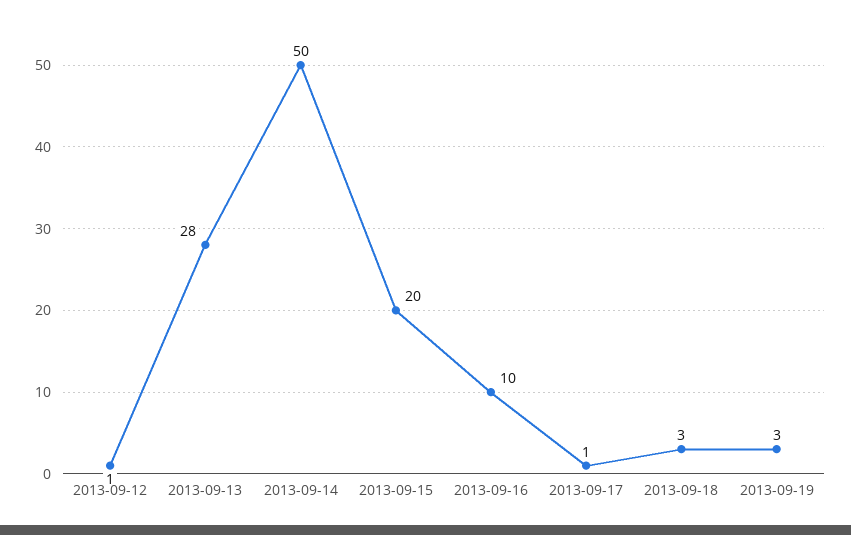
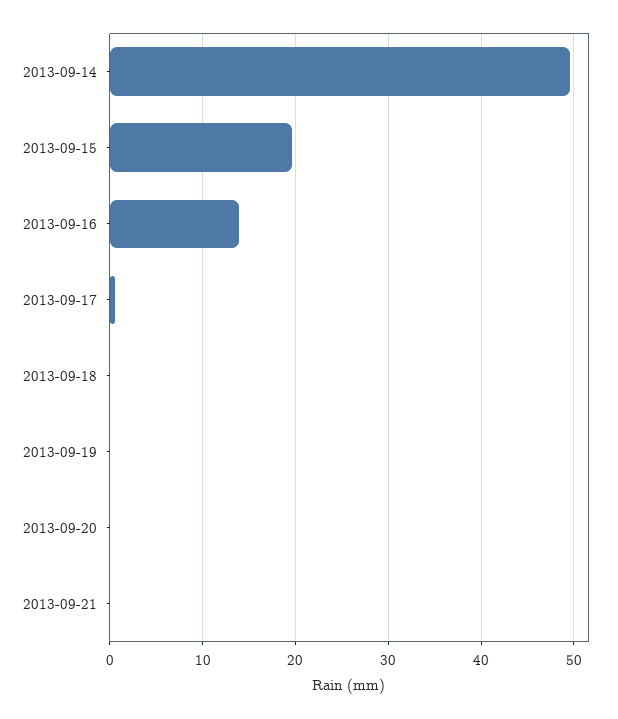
2013-09-12: 1 -> none
2013-09-13: 28 -> none
2013-09-16: 10 -> 14
2013-09-18: 3 -> 0
2013-09-19: 3 -> 0
2013-09-20: none -> 0
2013-09-21: none -> 0

